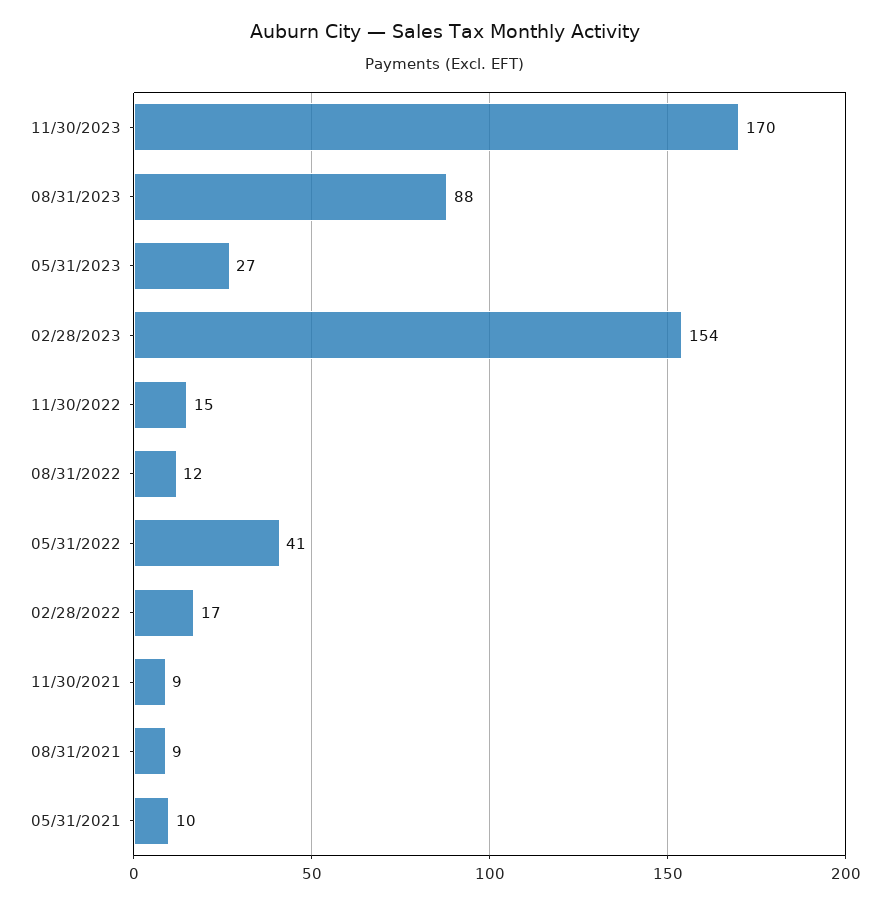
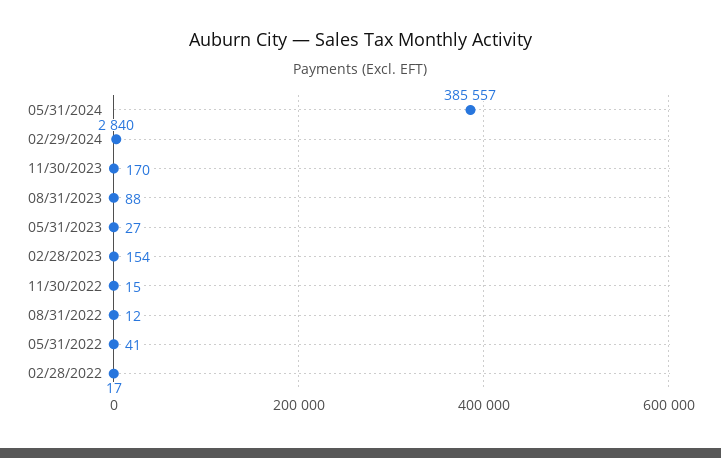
11/30/2021: 9 -> none
08/31/2021: 9 -> none
05/31/2021: 10 -> none
05/31/2024: none -> 385557
02/29/2024: none -> 2840

